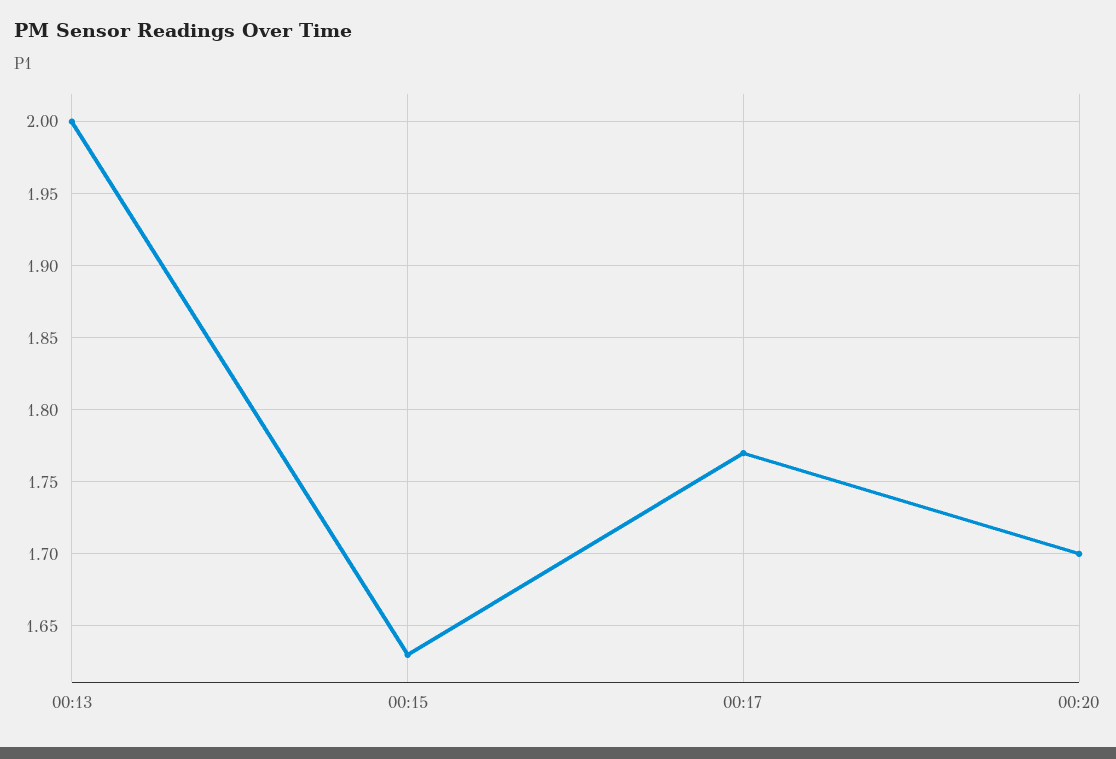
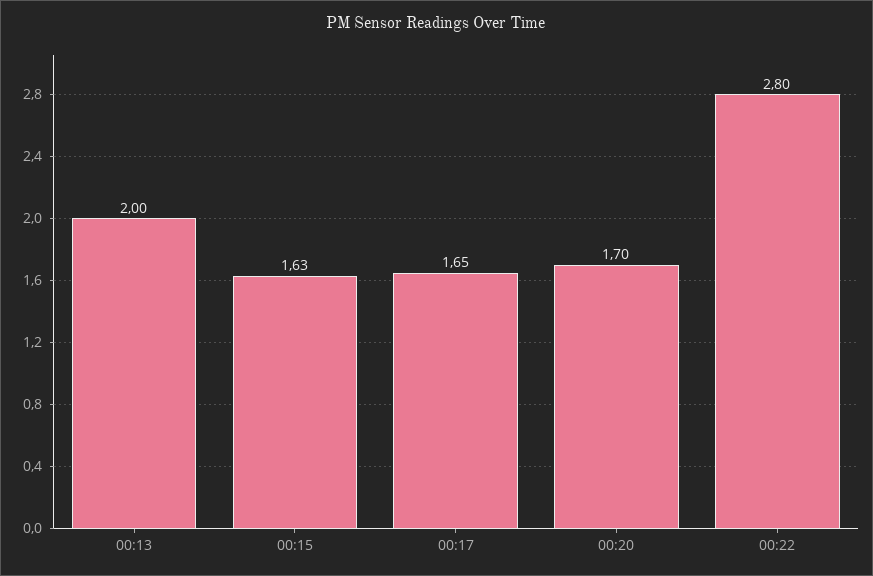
00:17: 1.77 -> 1.65
00:22: none -> 2.8

